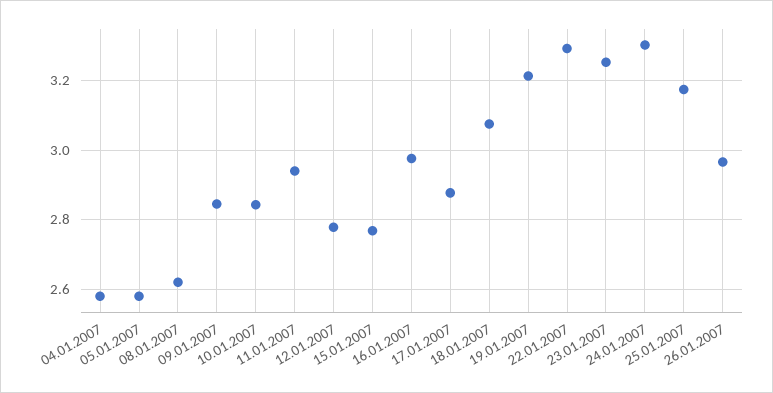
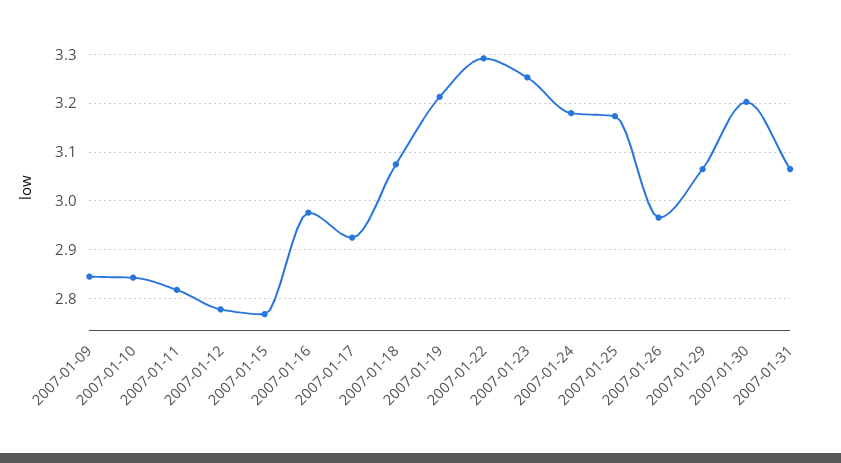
04.01.2007: 2.58 -> none
05.01.2007: 2.58 -> none
08.01.2007: 2.62 -> none
11.01.2007: 2.94 -> 2.82
17.01.2007: 2.88 -> 2.92
24.01.2007: 3.3 -> 3.18
2007-01-29: none -> 3.06
2007-01-30: none -> 3.2
2007-01-31: none -> 3.06

